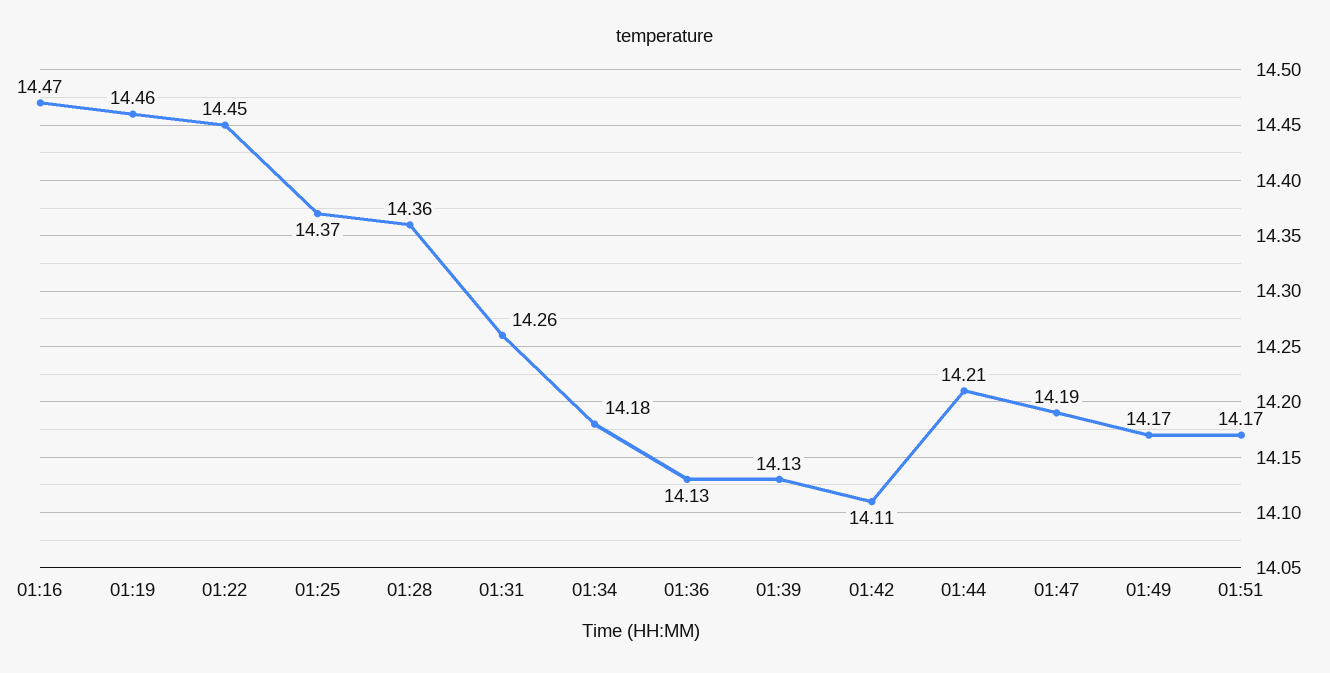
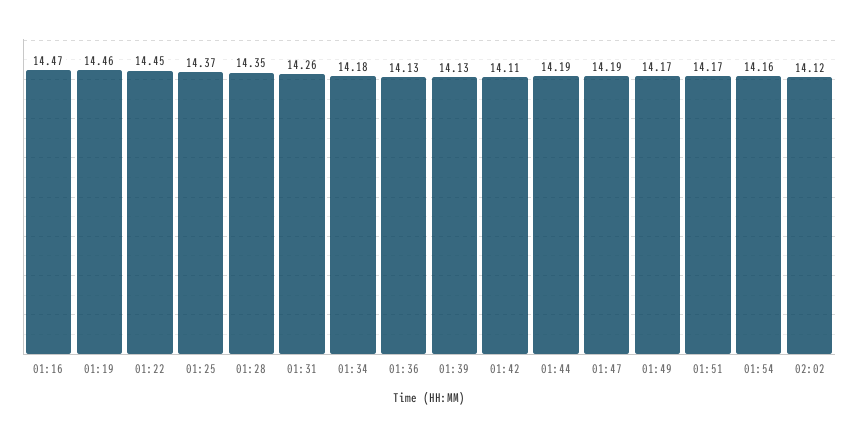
01:28: 14.36 -> 14.35
01:44: 14.21 -> 14.19
01:54: none -> 14.16
02:02: none -> 14.12

